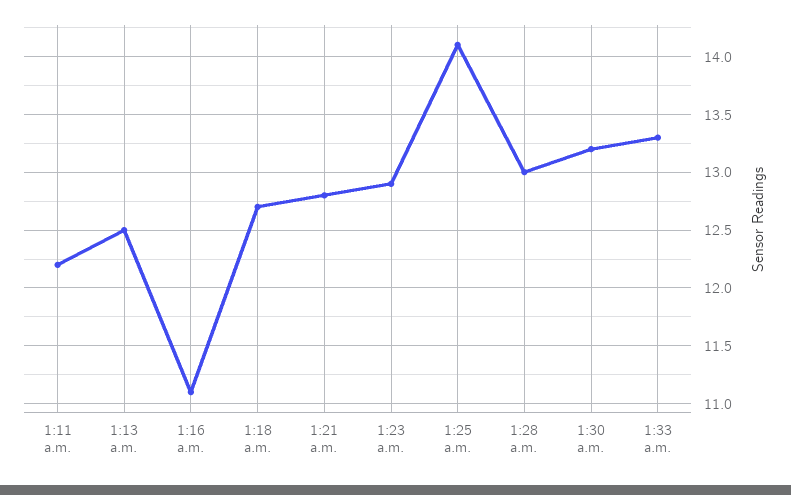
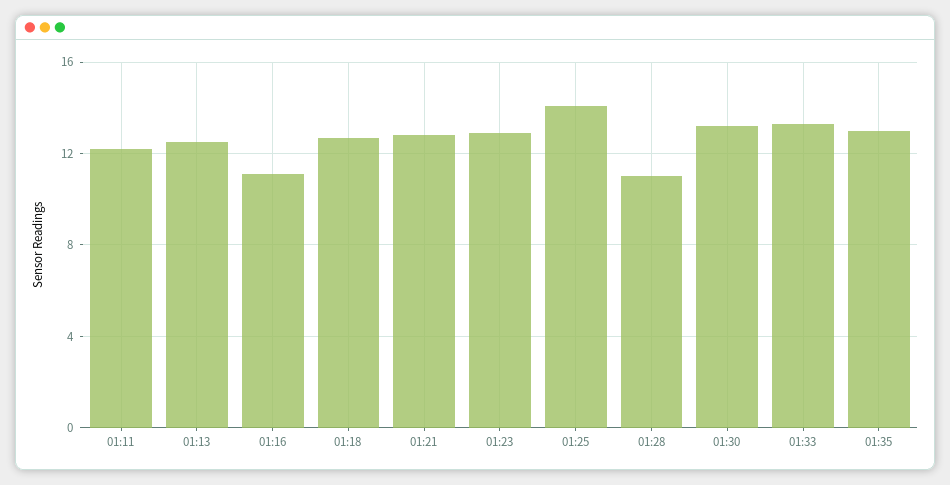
1:28 a.m.: 13 -> 11
01:35: none -> 13

